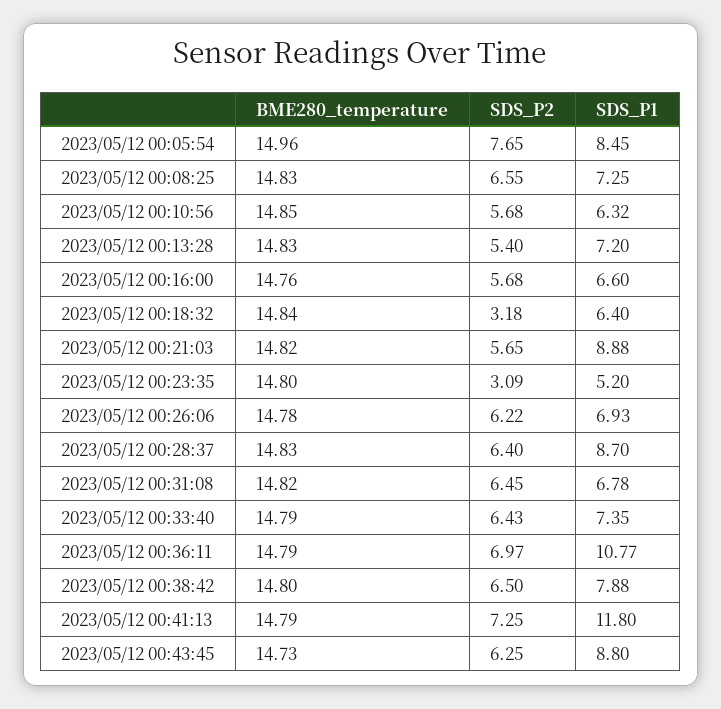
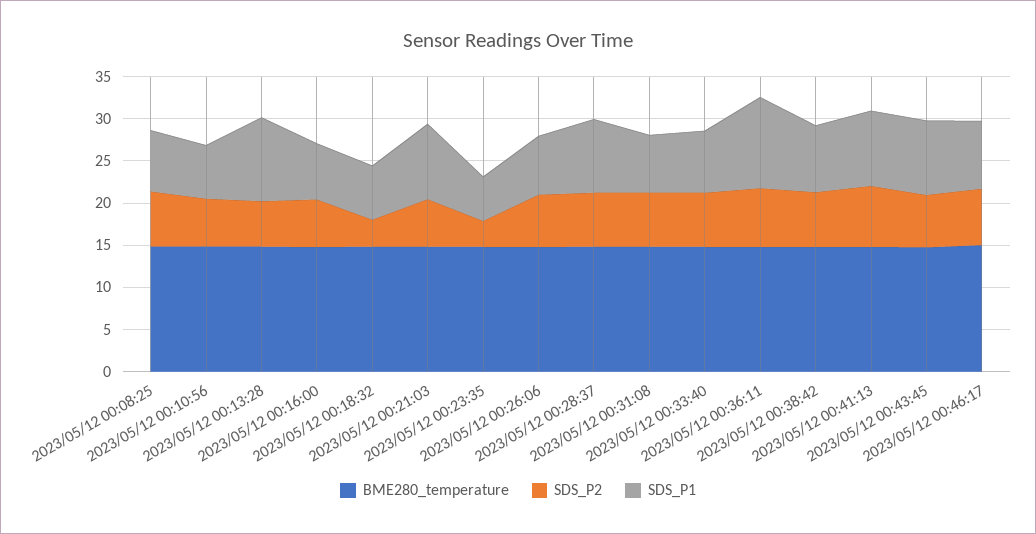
BME280_temperature, 2023/05/12 00:05:54: 14.96 -> none
SDS_P2, 2023/05/12 00:05:54: 7.65 -> none
SDS_P1, 2023/05/12 00:05:54: 8.45 -> none
SDS_P1, 2023/05/12 00:13:28: 7.2 -> 10
SDS_P1, 2023/05/12 00:41:13: 11.8 -> 9
BME280_temperature, 2023/05/12 00:46:17: none -> 15
SDS_P2, 2023/05/12 00:46:17: none -> 7
SDS_P1, 2023/05/12 00:46:17: none -> 8

